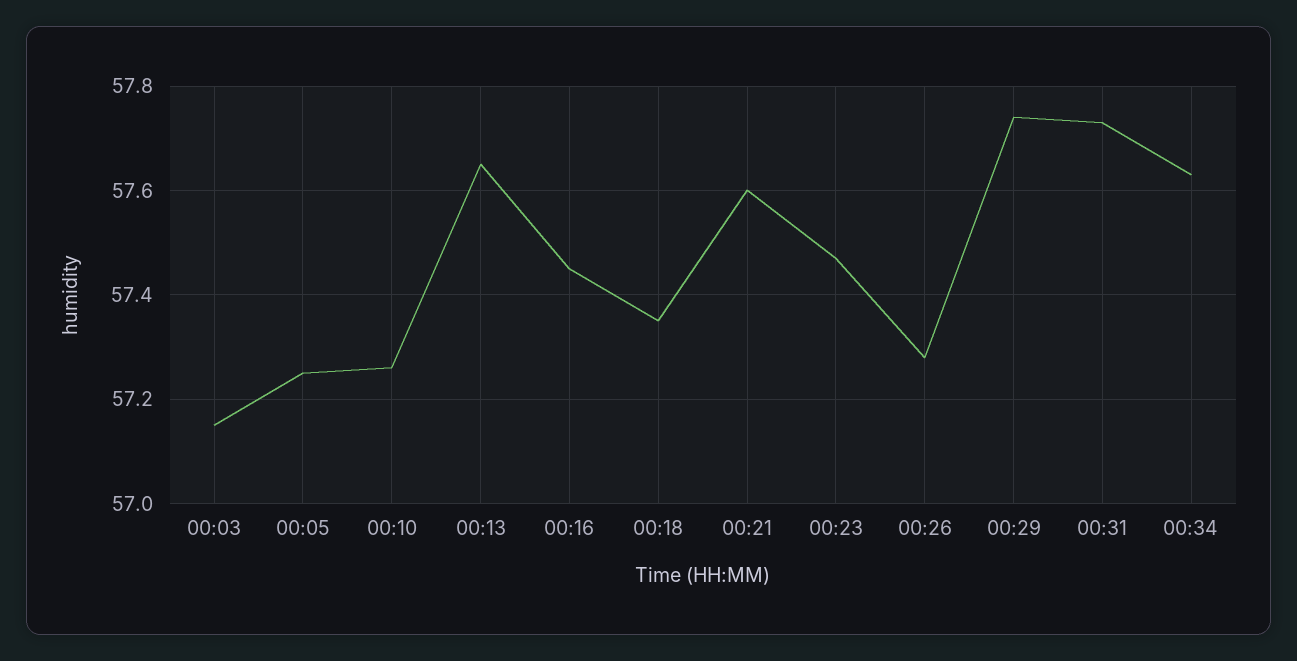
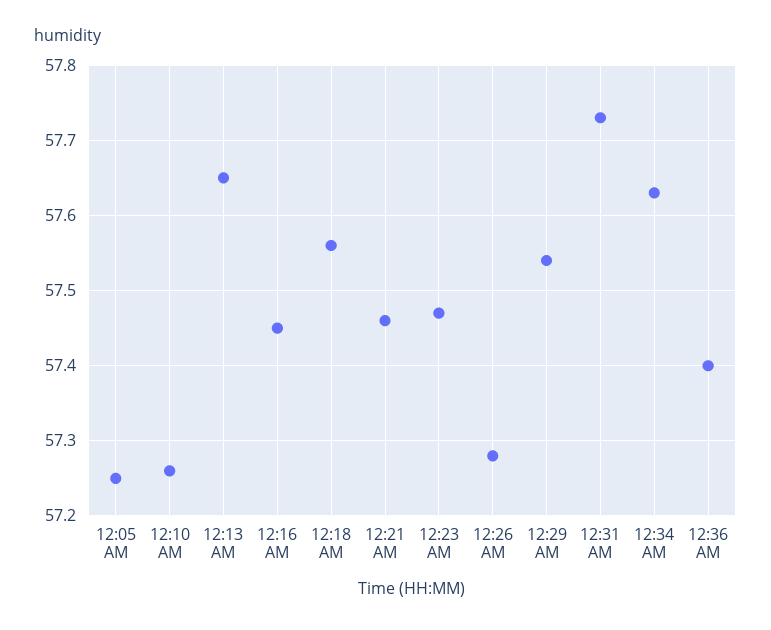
00:03: 57.15 -> none
00:18: 57.35 -> 57.56
00:21: 57.6 -> 57.46
00:29: 57.75 -> 57.54
12:36 AM: none -> 57.4

